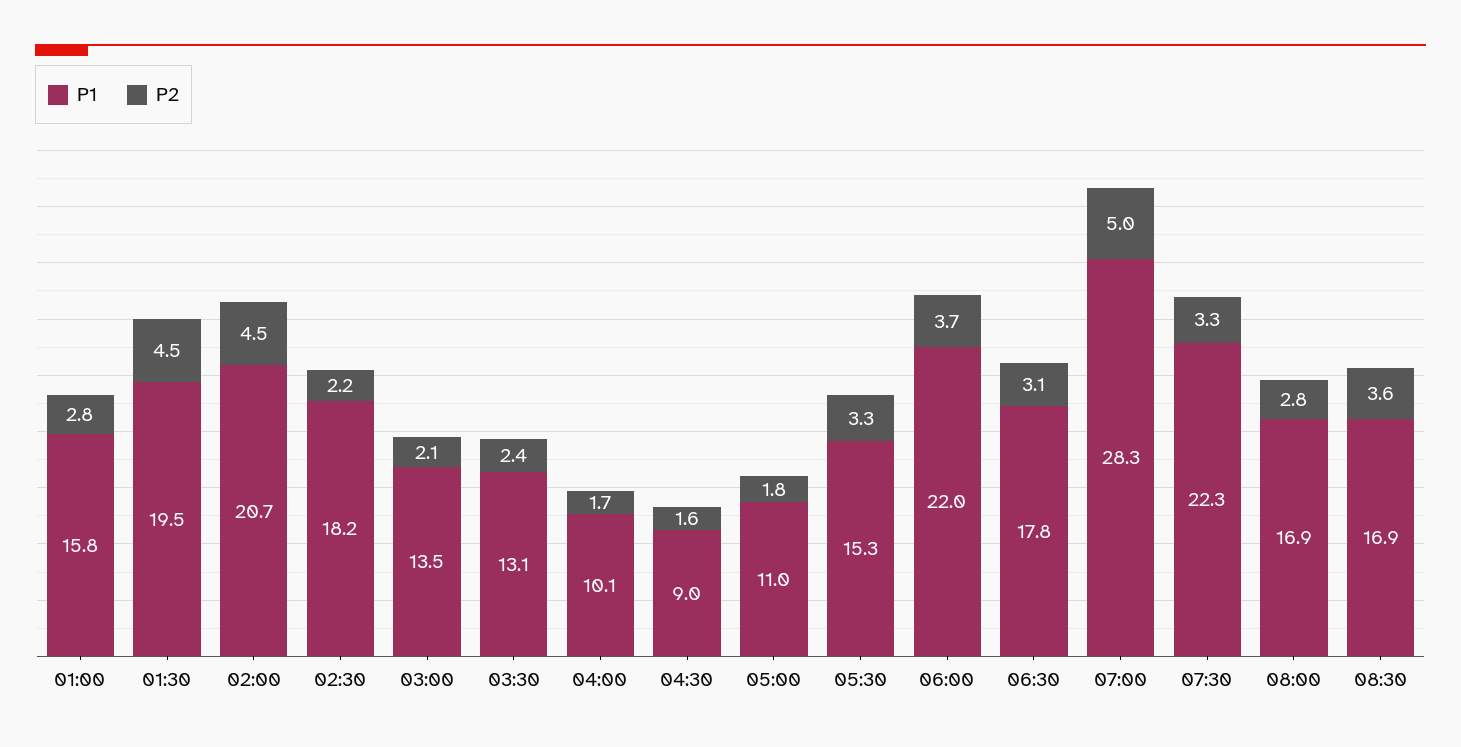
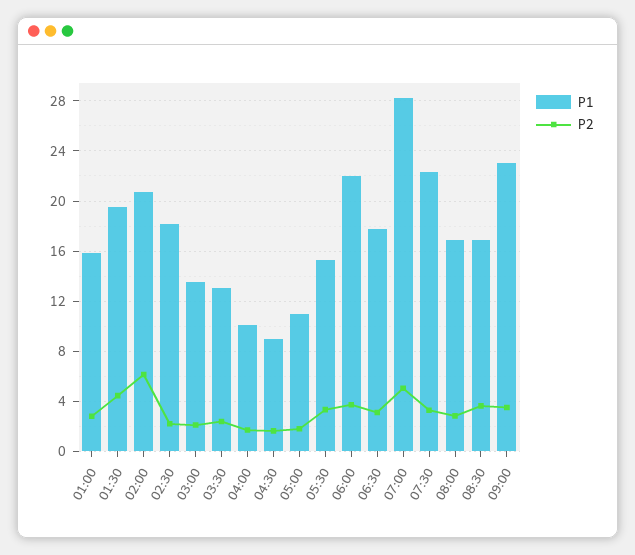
P2, 02:00: 4.5 -> 6
P1, 09:00: none -> 23
P2, 09:00: none -> 3.5

